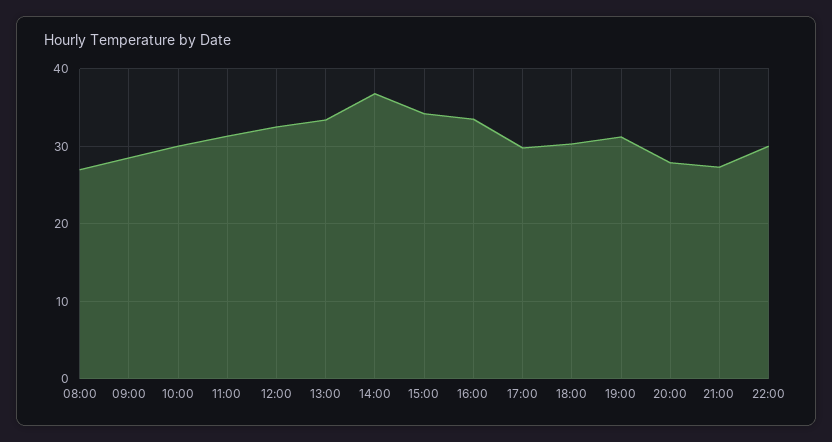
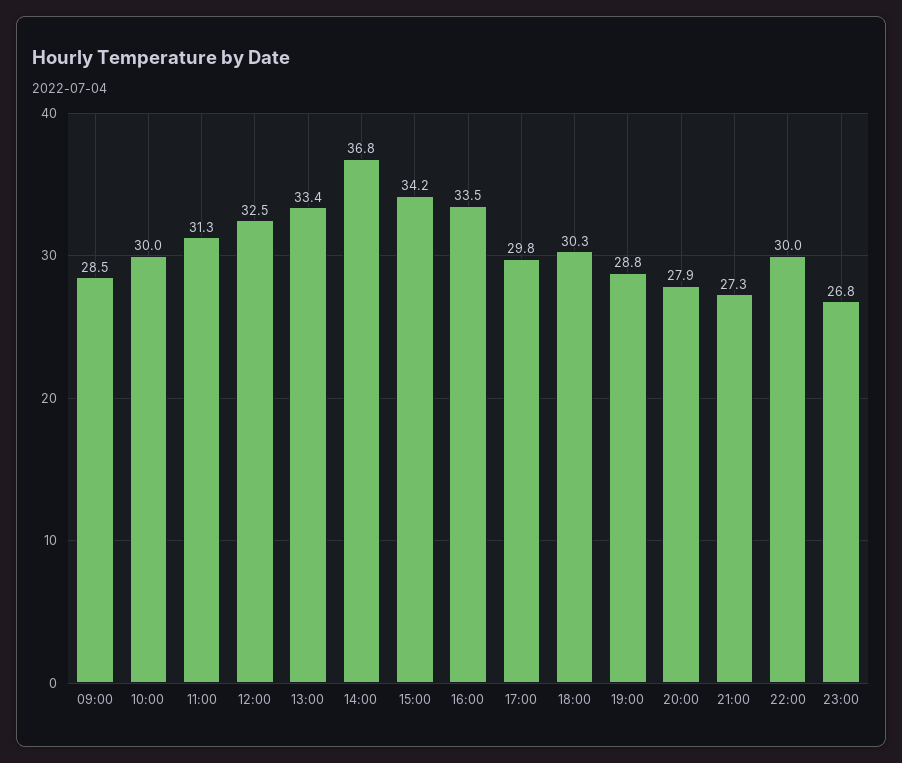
08:00: 27 -> none
19:00: 31 -> 28.8
23:00: none -> 26.8

